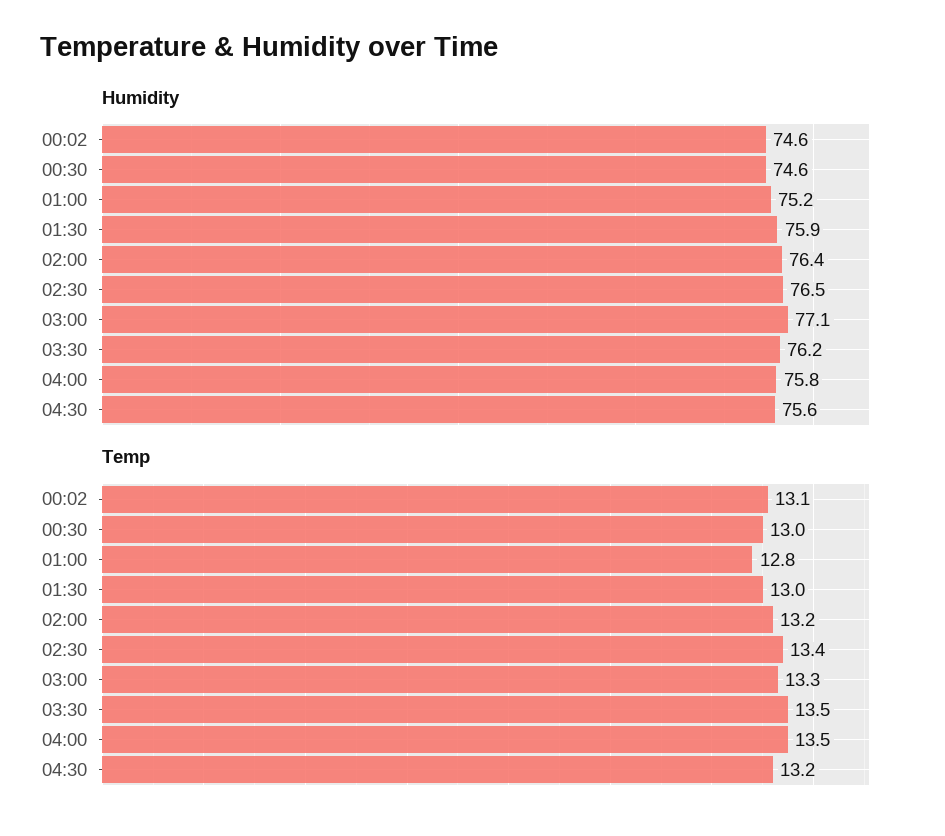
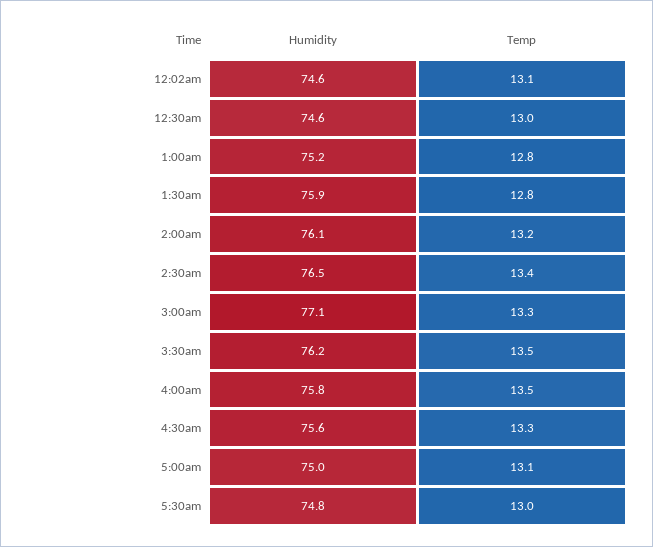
Humidity, 02:00: 76.4 -> 76.1
Temp, 01:30: 13 -> 12.8
Temp, 04:30: 13.2 -> 13.3
Humidity, 5:00am: none -> 75
Temp, 5:00am: none -> 13.1
Humidity, 5:30am: none -> 74.8
Temp, 5:30am: none -> 13

